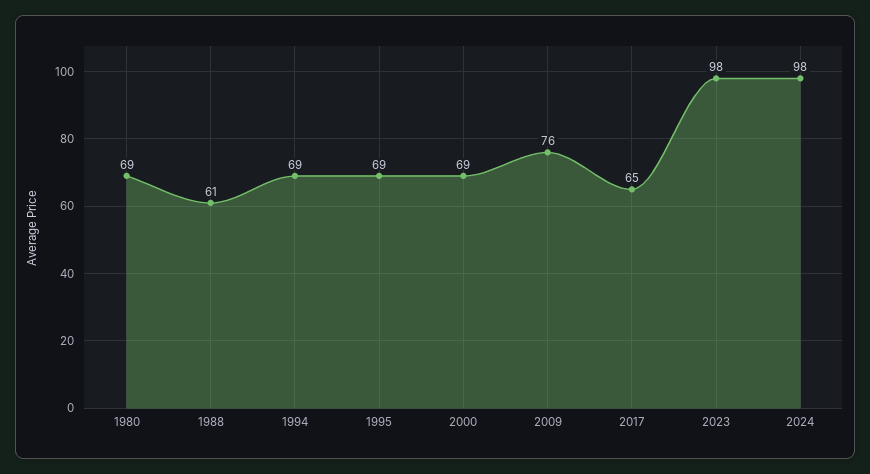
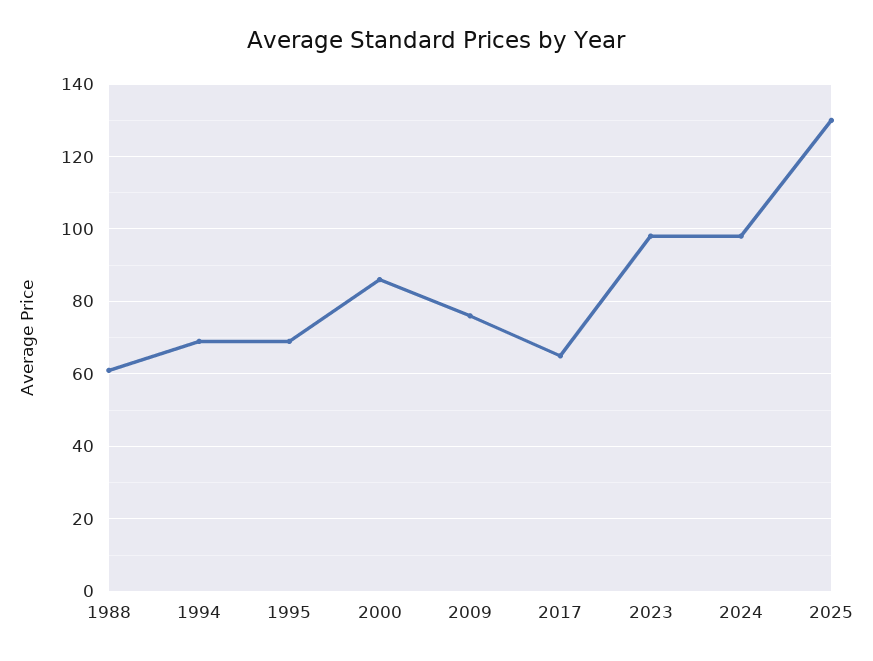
1980: 69 -> none
2000: 69 -> 85
2025: none -> 130

